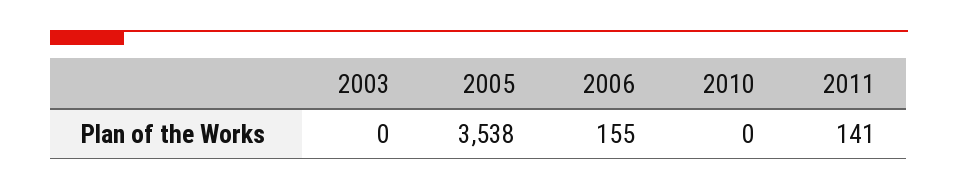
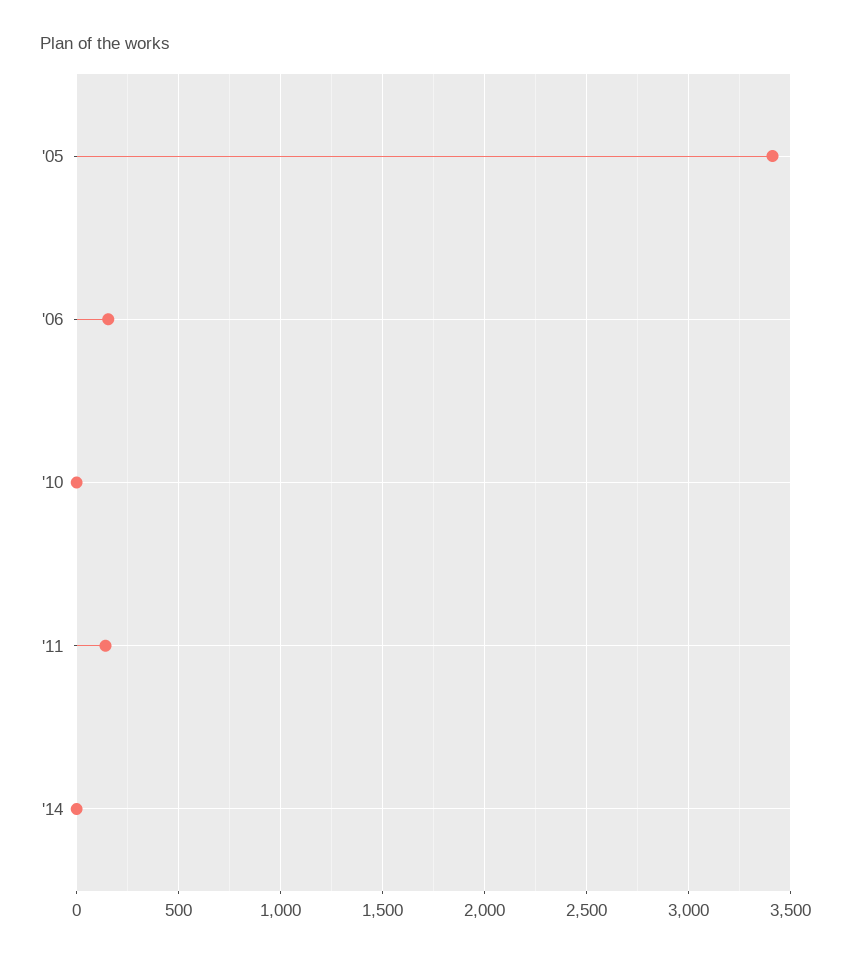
2003: 0 -> none
2005: 3538 -> 3400
'14: none -> 0

